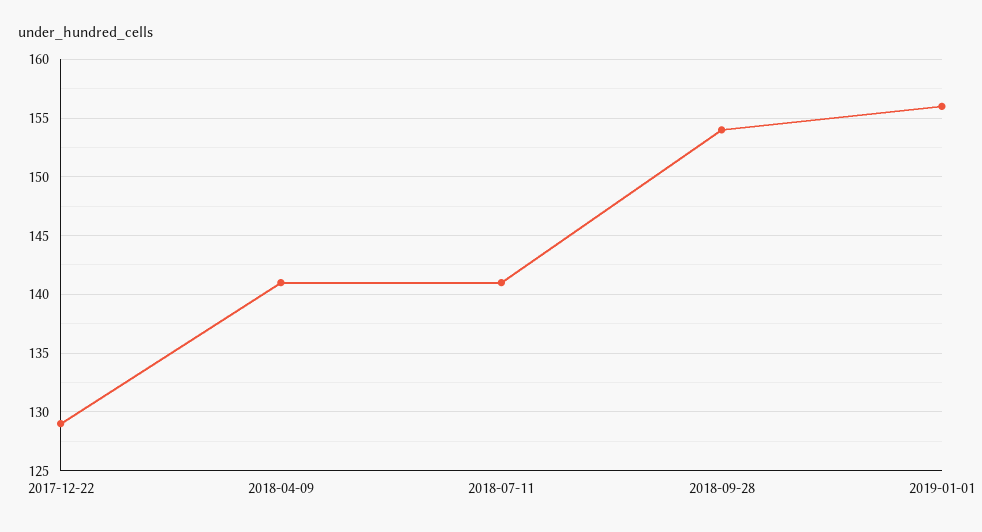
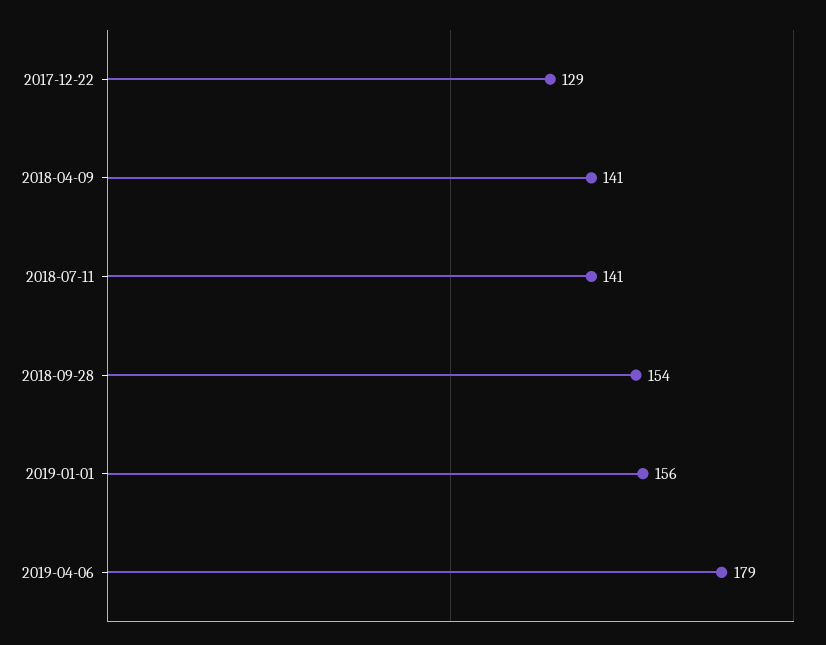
2019-04-06: none -> 179

